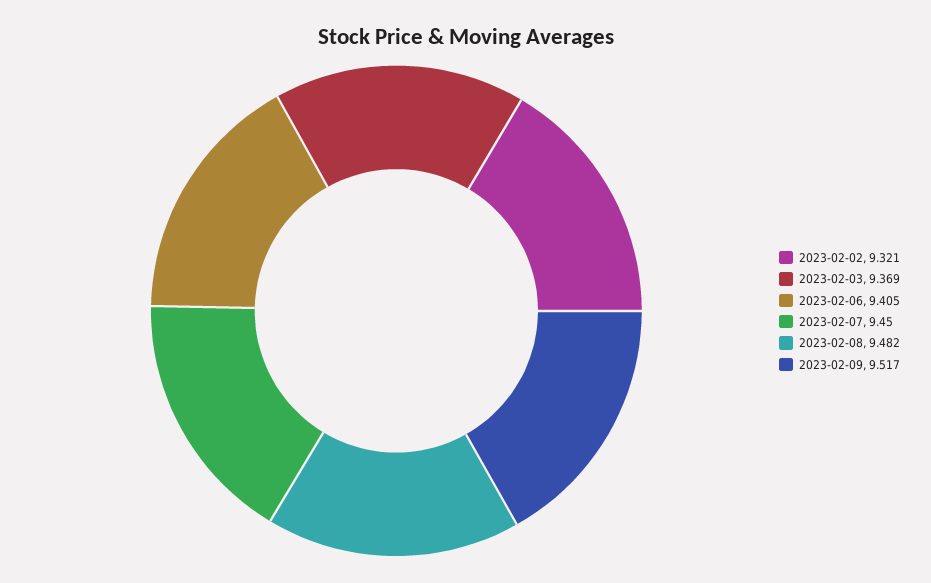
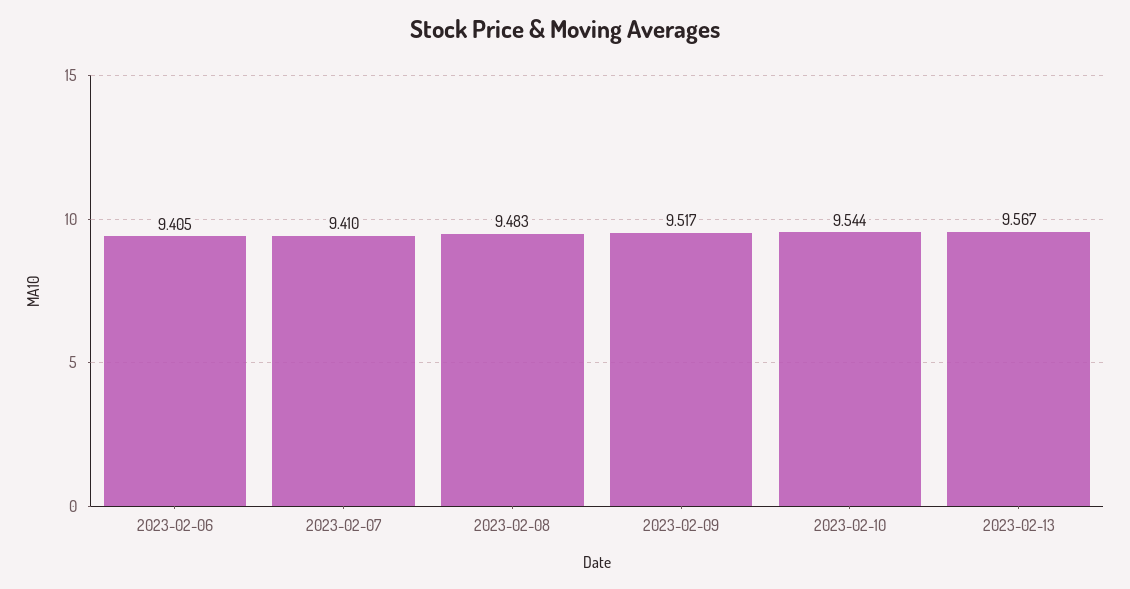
2023-02-02: 9.321 -> none
2023-02-03: 9.369 -> none
2023-02-07: 9.45 -> 9.41
2023-02-08: 9.482 -> 9.483
2023-02-10: none -> 9.544
2023-02-13: none -> 9.567

